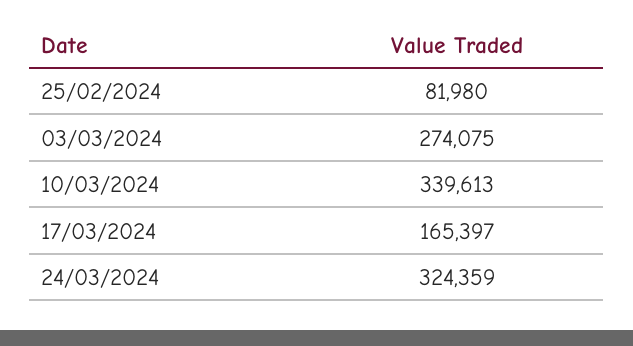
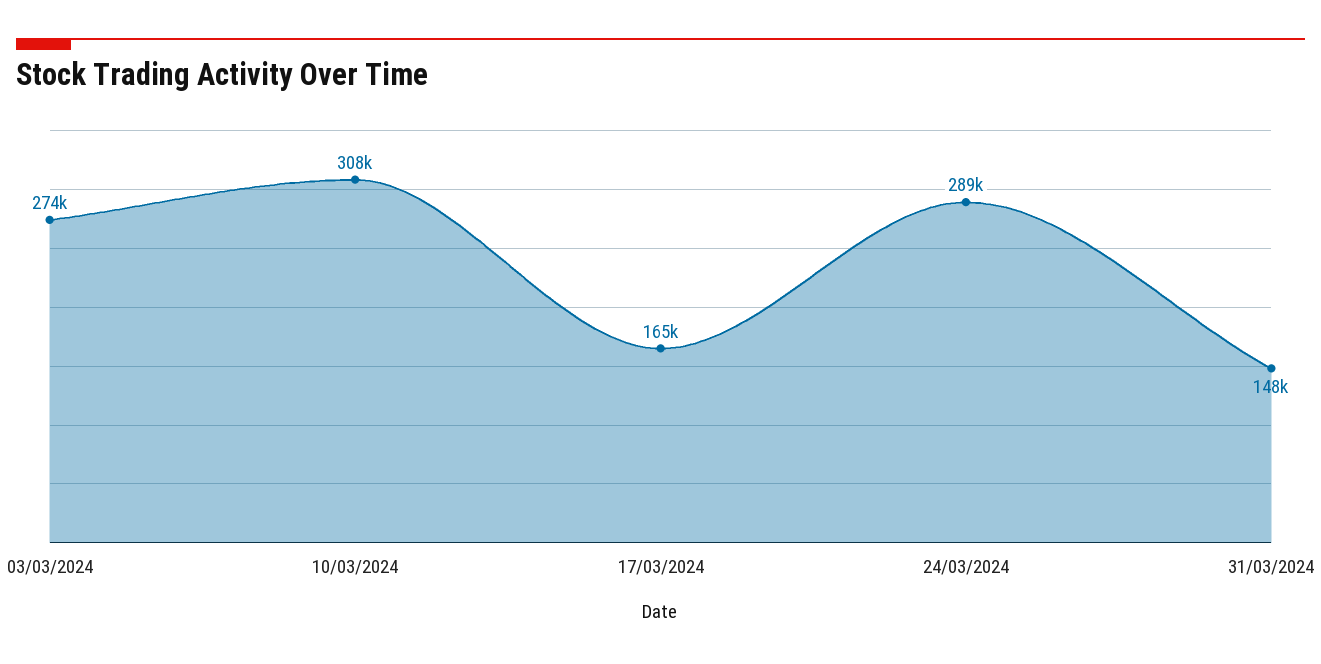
25/02/2024: 81980 -> none
10/03/2024: 339613 -> 308000
24/03/2024: 324359 -> 289000
31/03/2024: none -> 148000

